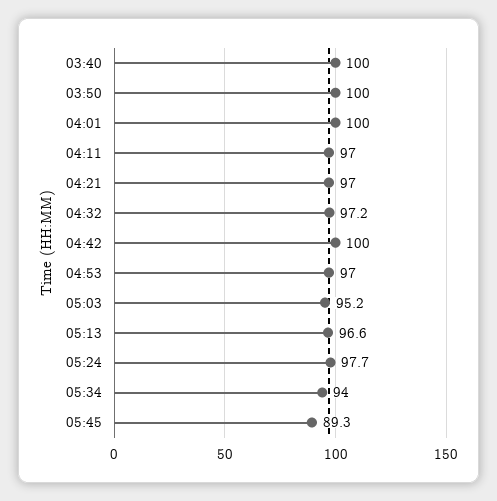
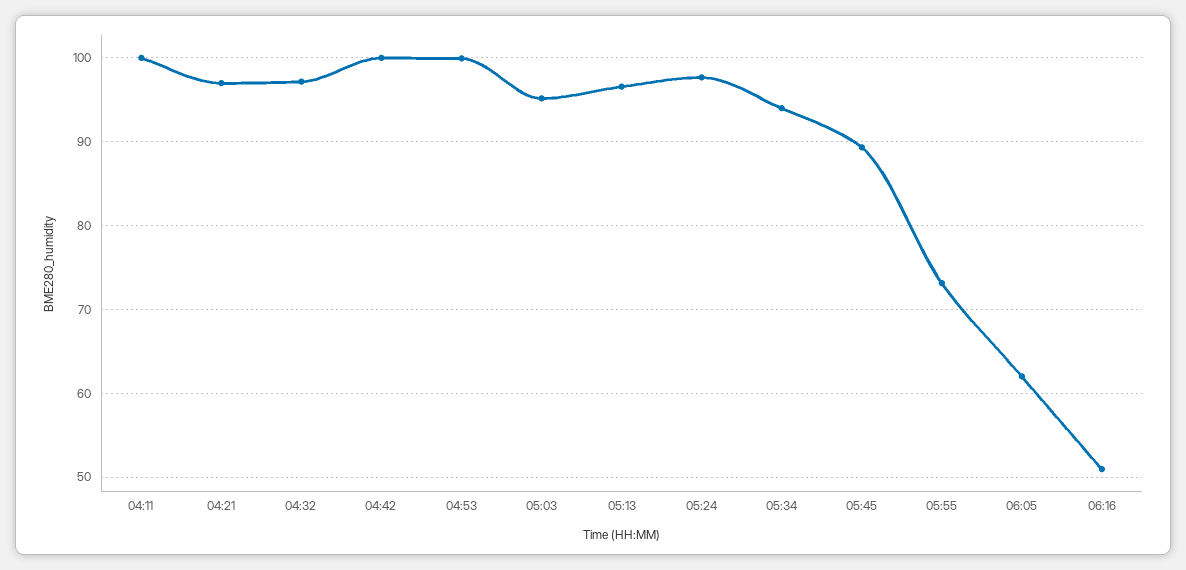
03:40: 100 -> none
03:50: 100 -> none
04:01: 100 -> none
04:11: 97 -> 100
04:53: 97 -> 100
05:55: none -> 73
06:05: none -> 62
06:16: none -> 51

